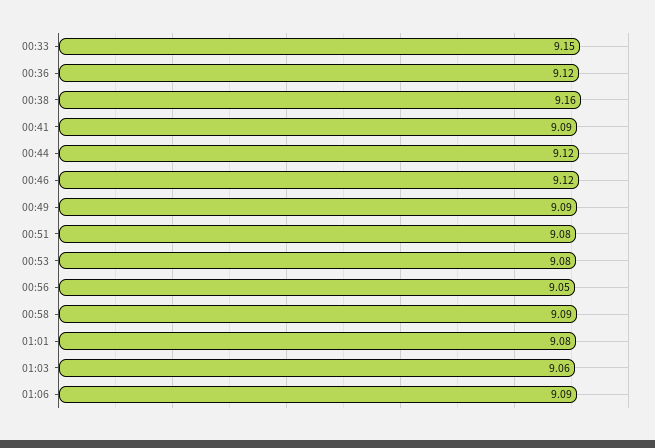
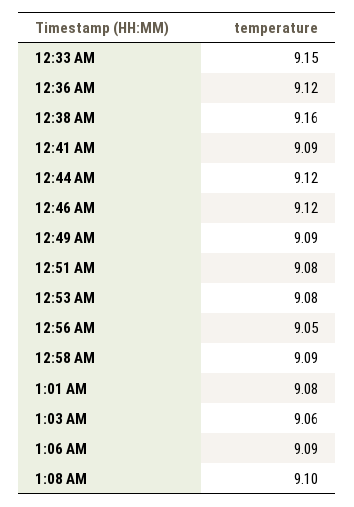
1:08 AM: none -> 9.1

